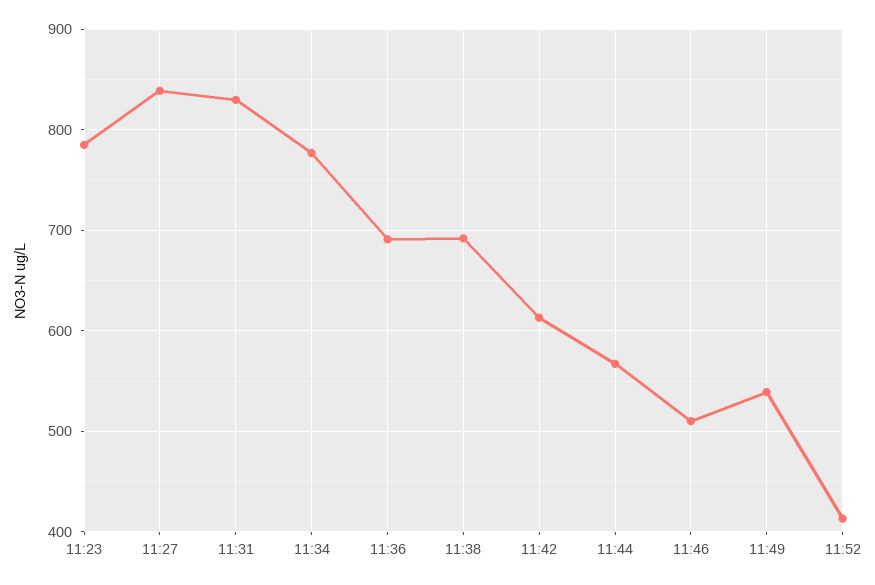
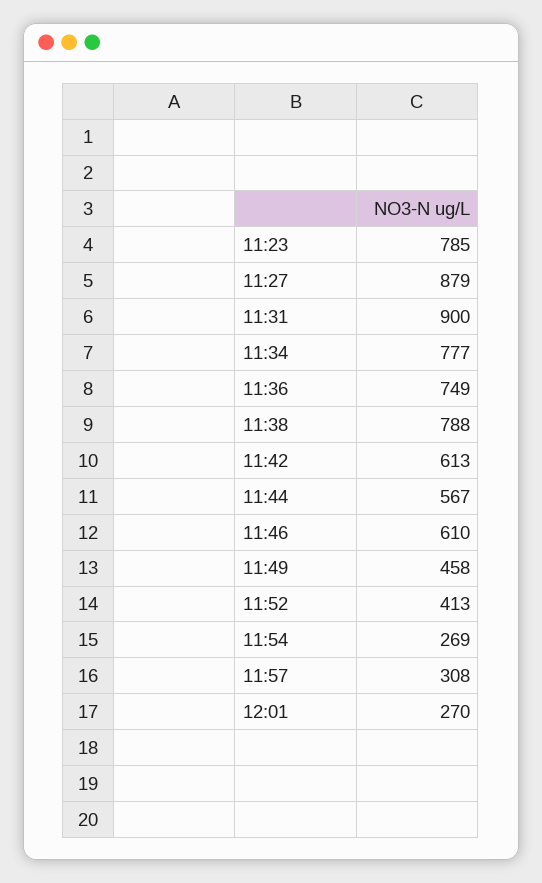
11:27: 840 -> 879
11:31: 830 -> 900
11:36: 690 -> 749
11:38: 690 -> 788
11:46: 510 -> 610
11:49: 540 -> 458
11:54: none -> 269
11:57: none -> 308
12:01: none -> 270

